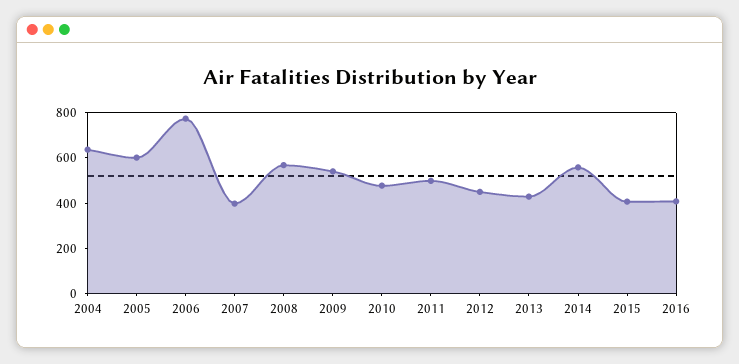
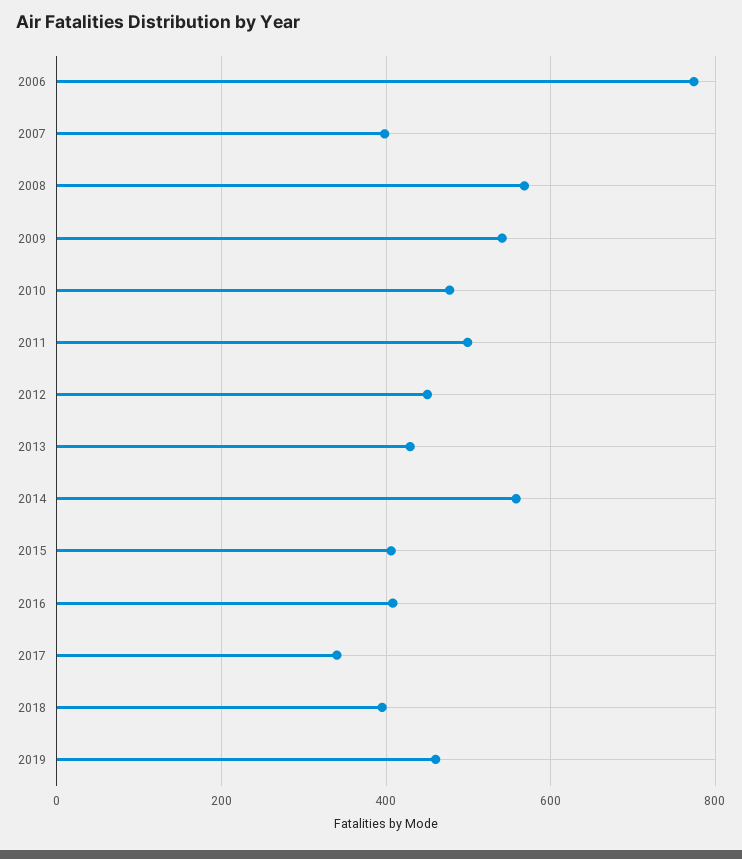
2004: 650 -> none
2005: 600 -> none
2017: none -> 340
2018: none -> 400
2019: none -> 460

